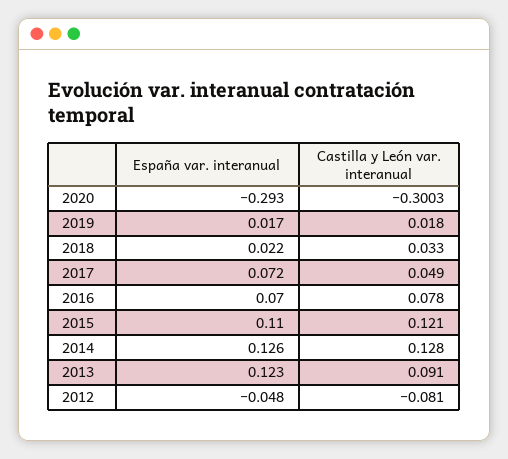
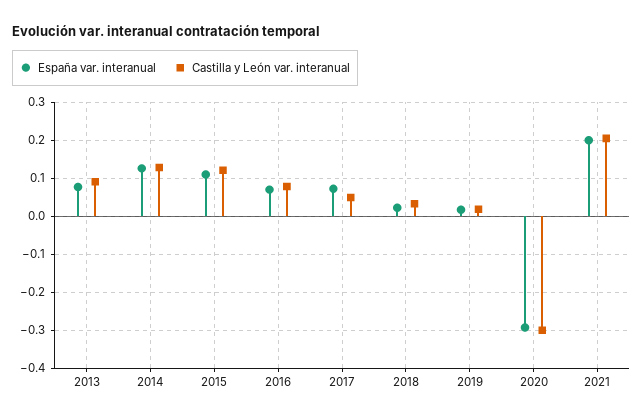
España var. interanual, 2013: 0.123 -> 0.08
España var. interanual, 2012: -0.048 -> none
Castilla y León var. interanual, 2012: -0.081 -> none
España var. interanual, 2021: none -> 0.2
Castilla y León var. interanual, 2021: none -> 0.2

